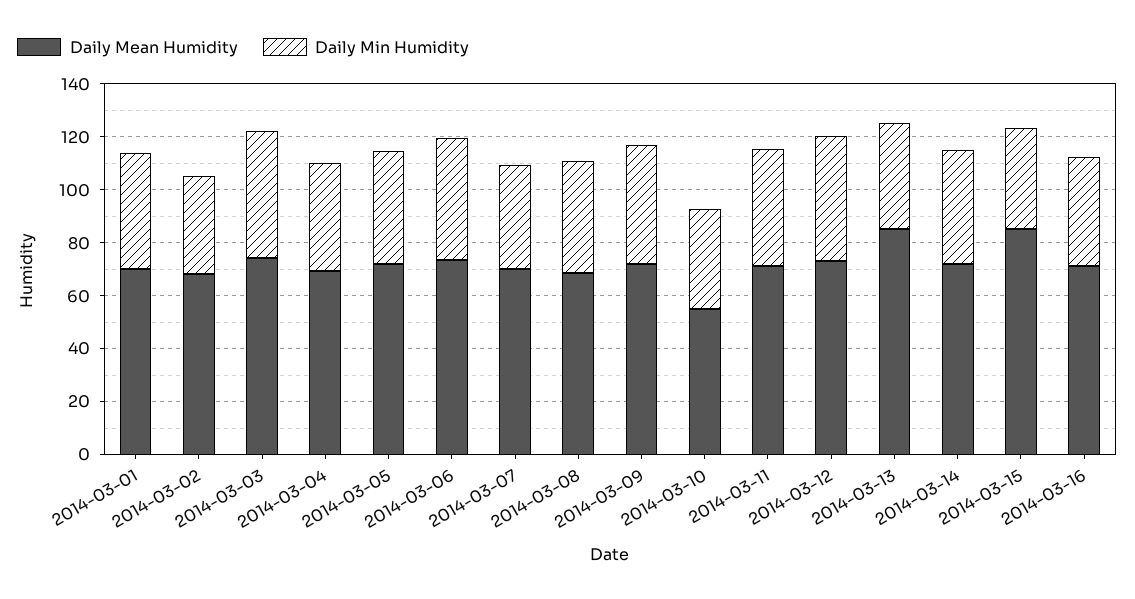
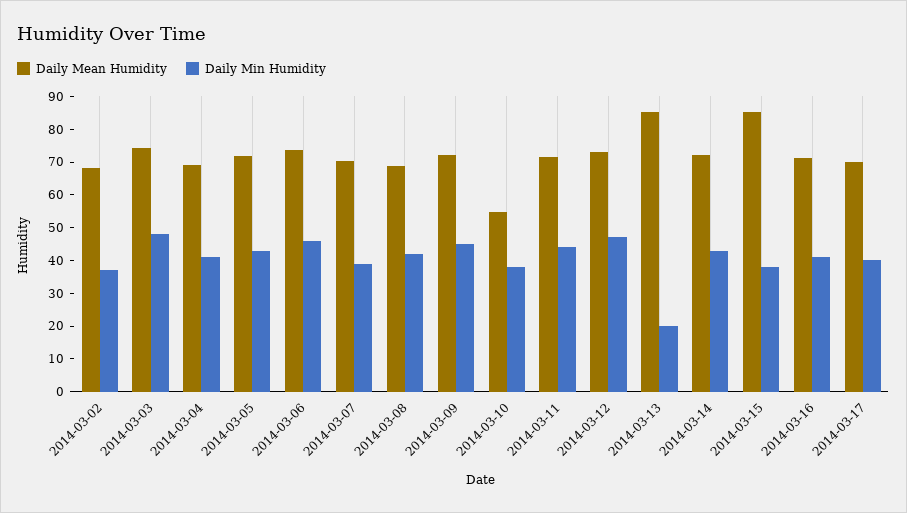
Daily Mean Humidity, 2014-03-01: 70 -> none
Daily Min Humidity, 2014-03-01: 45 -> none
Daily Min Humidity, 2014-03-13: 40 -> 20
Daily Mean Humidity, 2014-03-17: none -> 70
Daily Min Humidity, 2014-03-17: none -> 40

